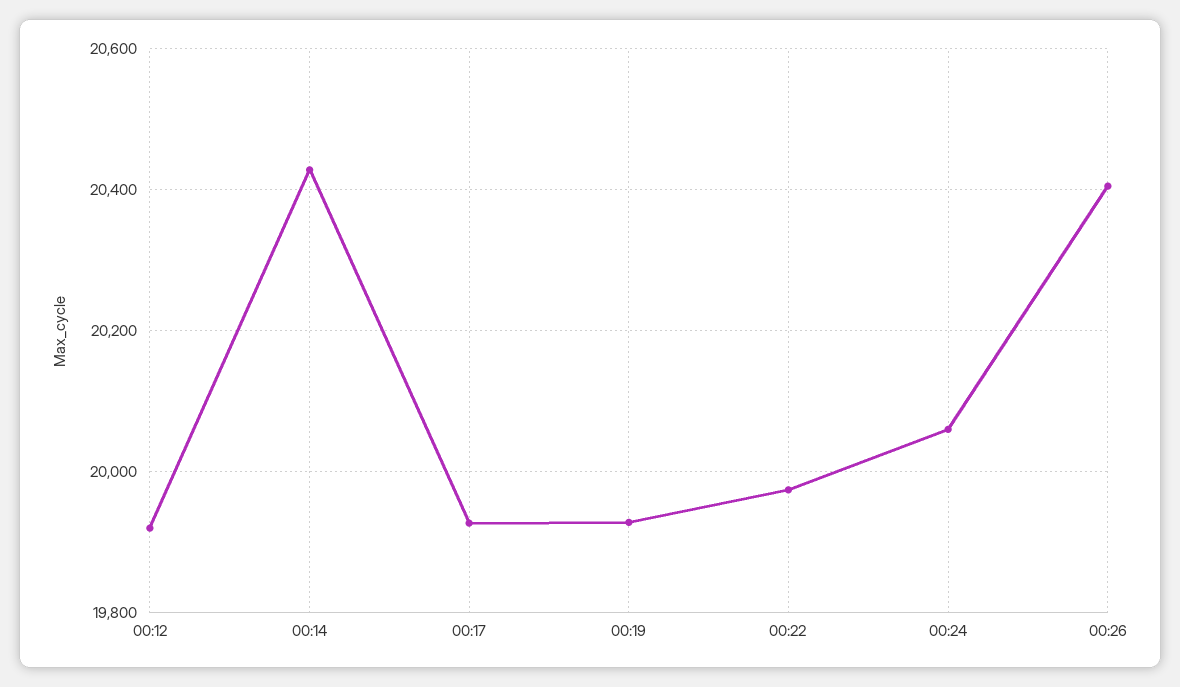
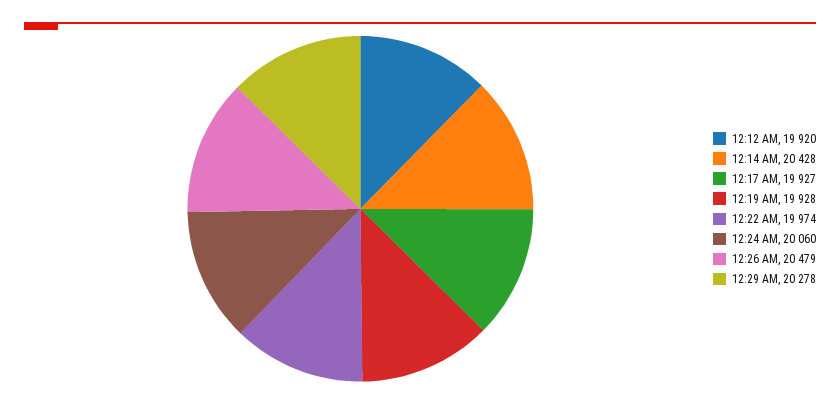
00:26: 20400 -> 20479
12:29 AM: none -> 20278

